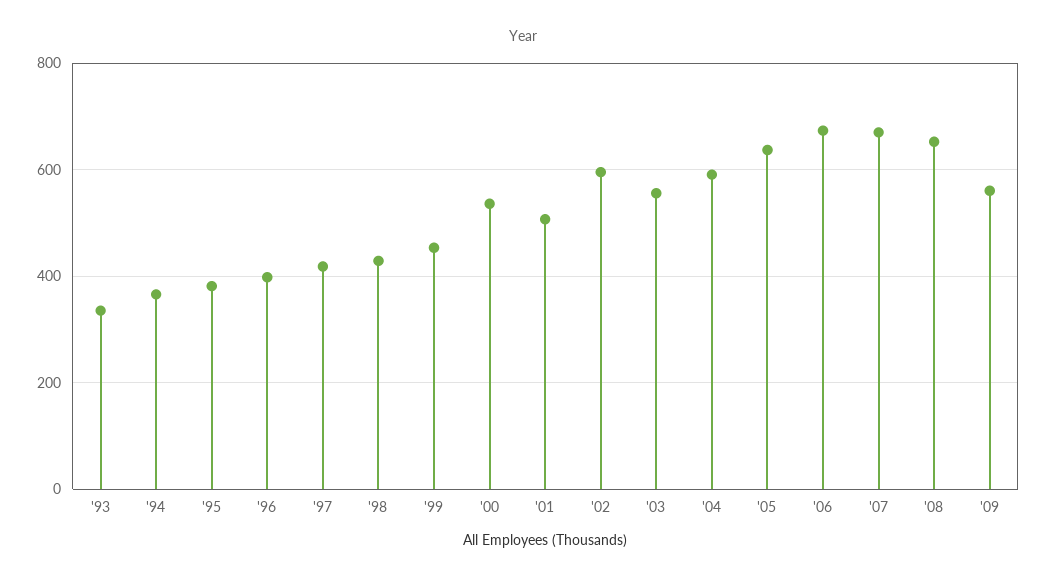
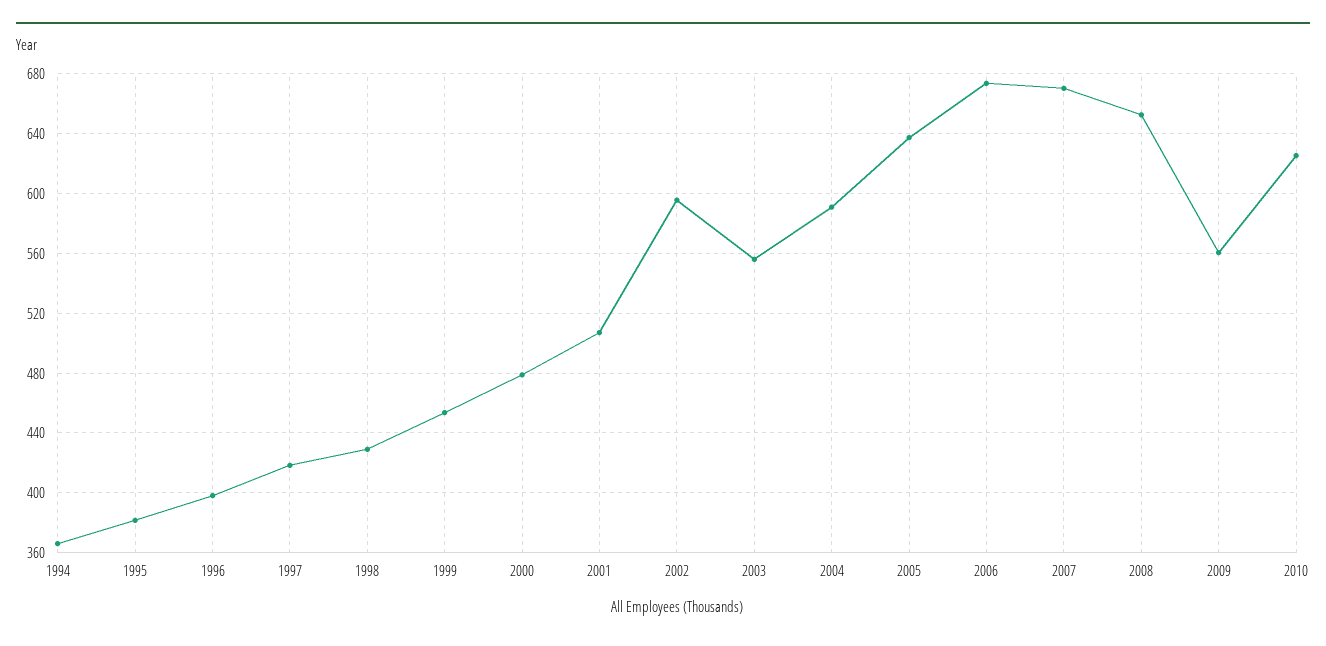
'93: 340 -> none
'00: 540 -> 480
2010: none -> 625

